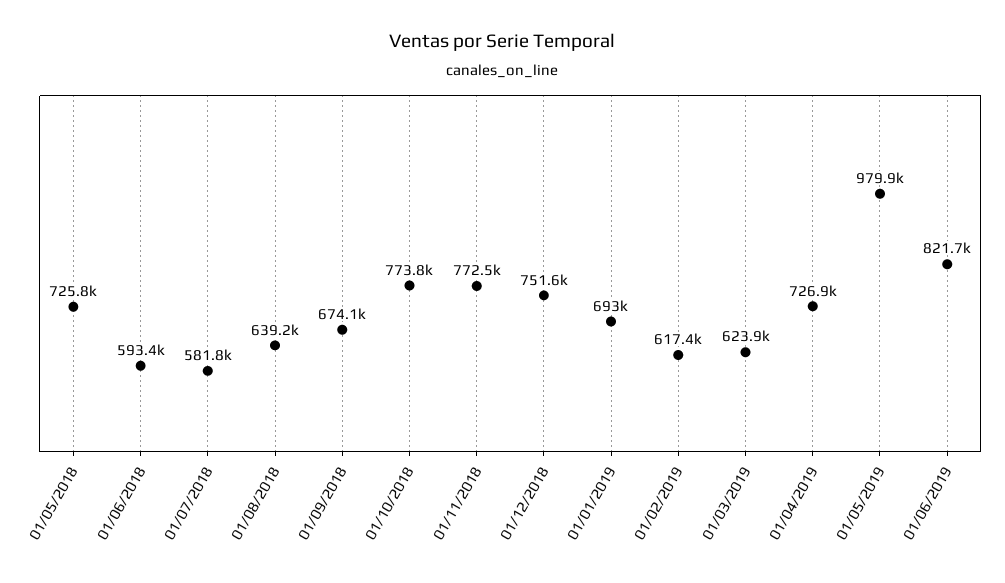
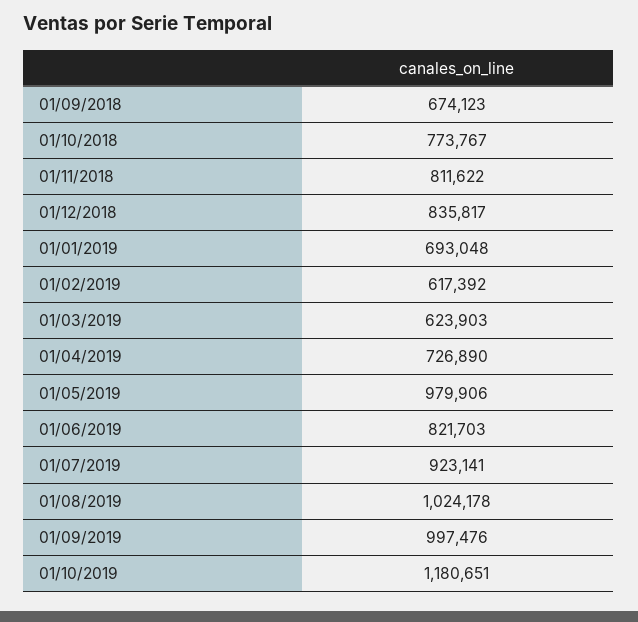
01/05/2018: 725800 -> none
01/06/2018: 593400 -> none
01/07/2018: 581800 -> none
01/08/2018: 639200 -> none
01/11/2018: 772500 -> 811622
01/12/2018: 751600 -> 835817
01/07/2019: none -> 923141
01/08/2019: none -> 1024178
01/09/2019: none -> 997476
01/10/2019: none -> 1180651

